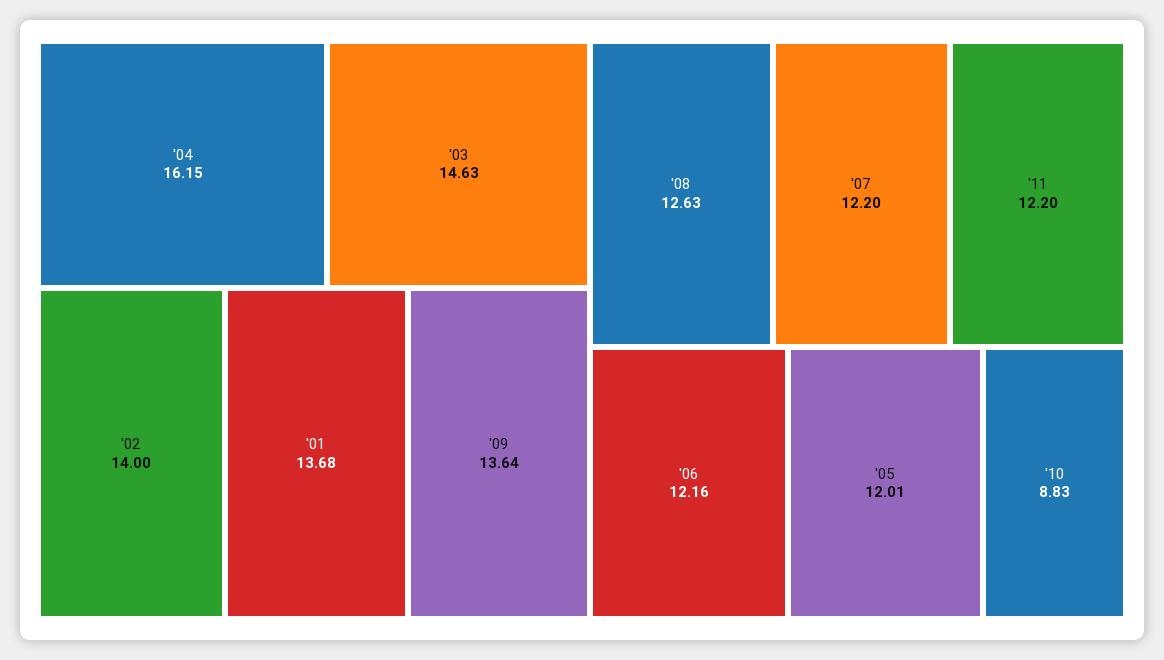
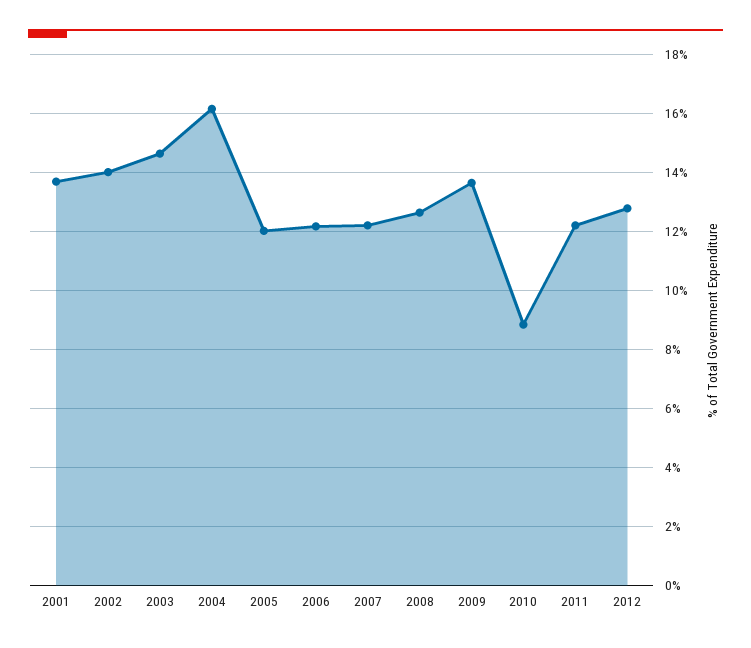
2012: none -> 12.75

